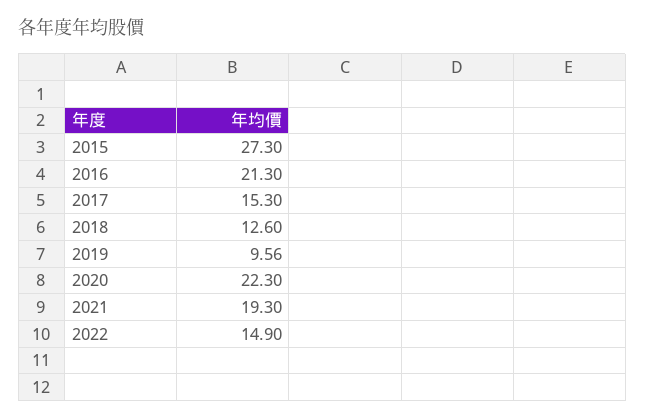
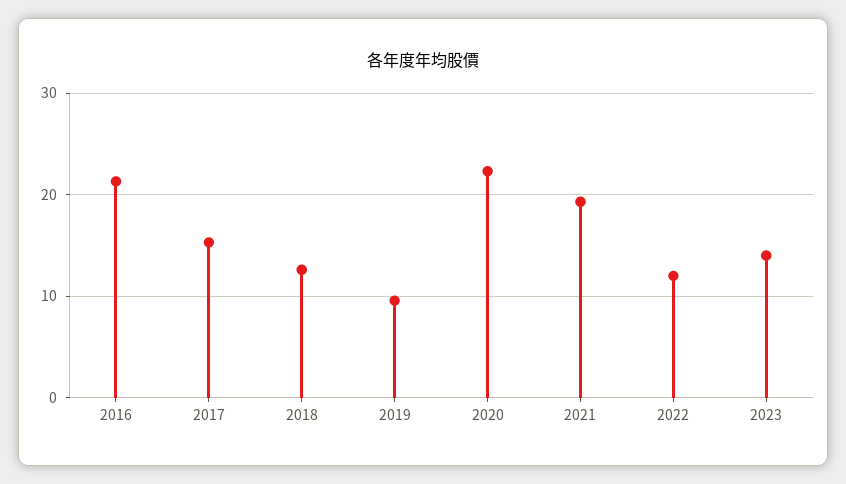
2015: 27.3 -> none
2022: 14.9 -> 12
2023: none -> 14

